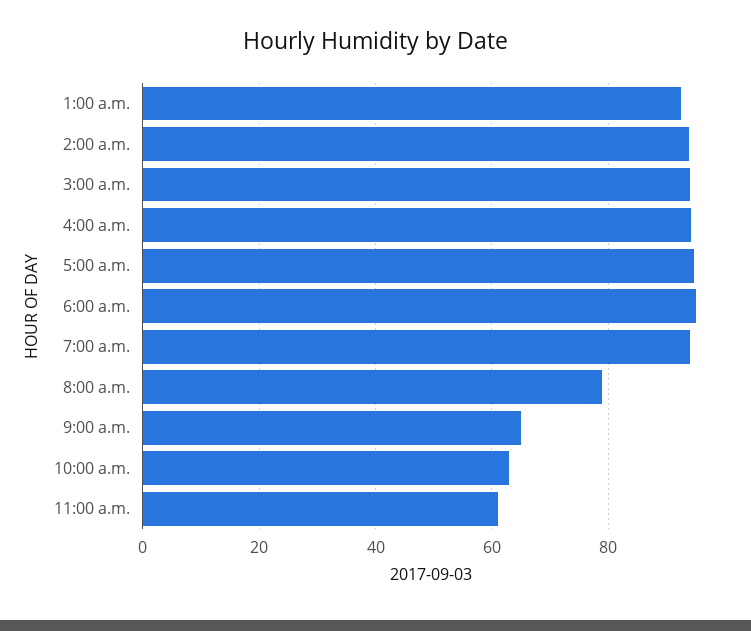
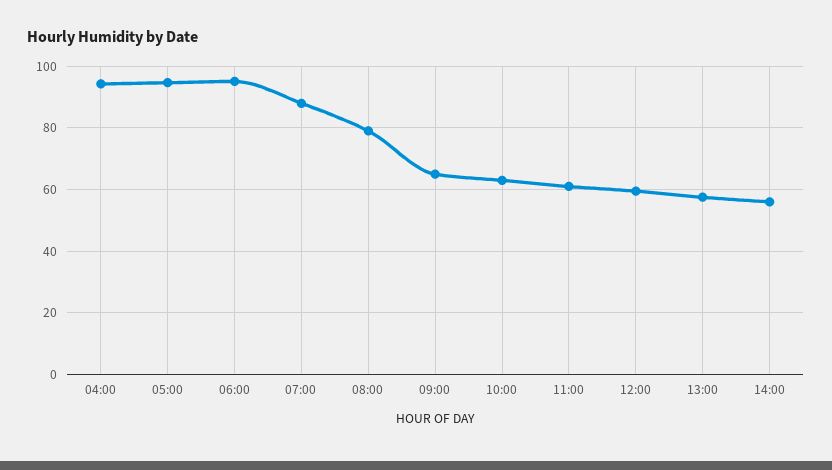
1:00 a.m.: 92 -> none
2:00 a.m.: 94 -> none
3:00 a.m.: 94 -> none
7:00 a.m.: 94 -> 88
12:00: none -> 60
13:00: none -> 58
14:00: none -> 56

